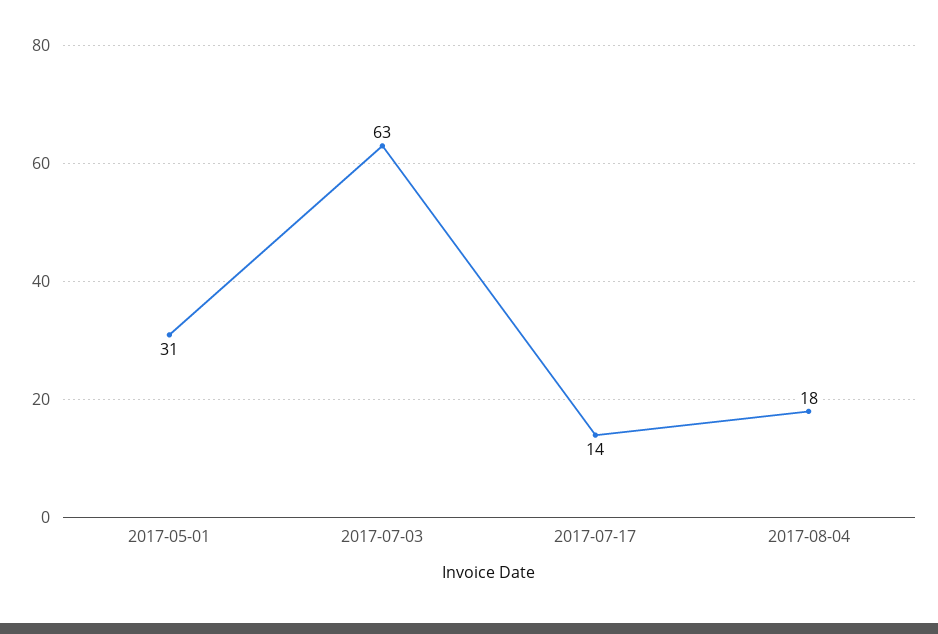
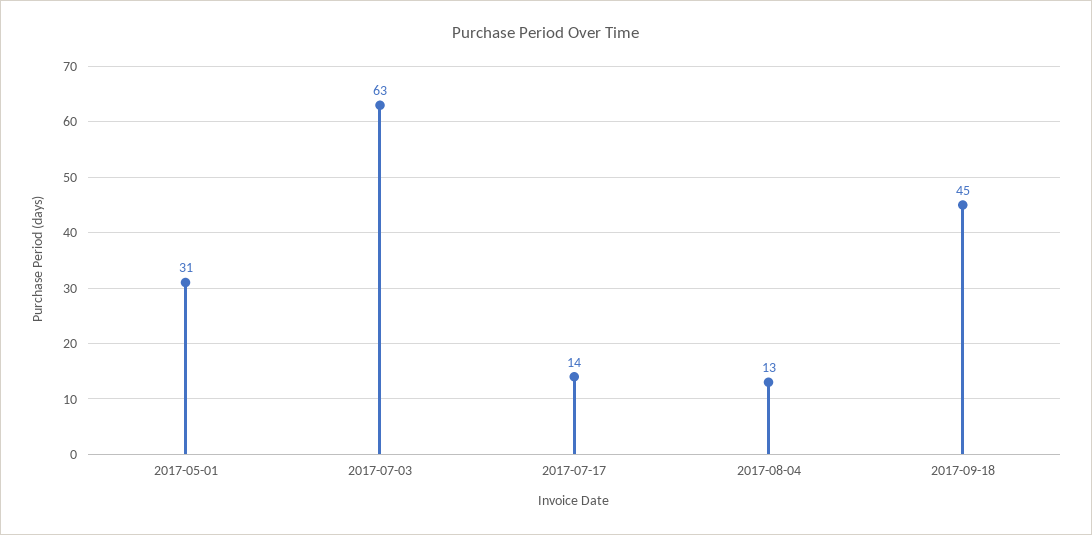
2017-08-04: 18 -> 13
2017-09-18: none -> 45

